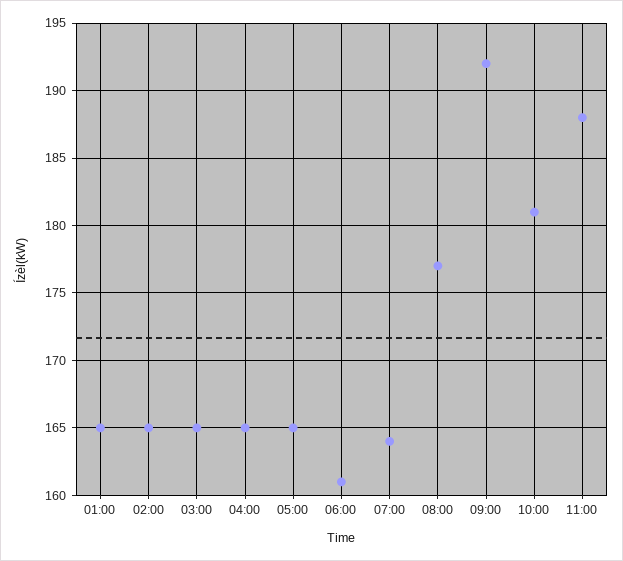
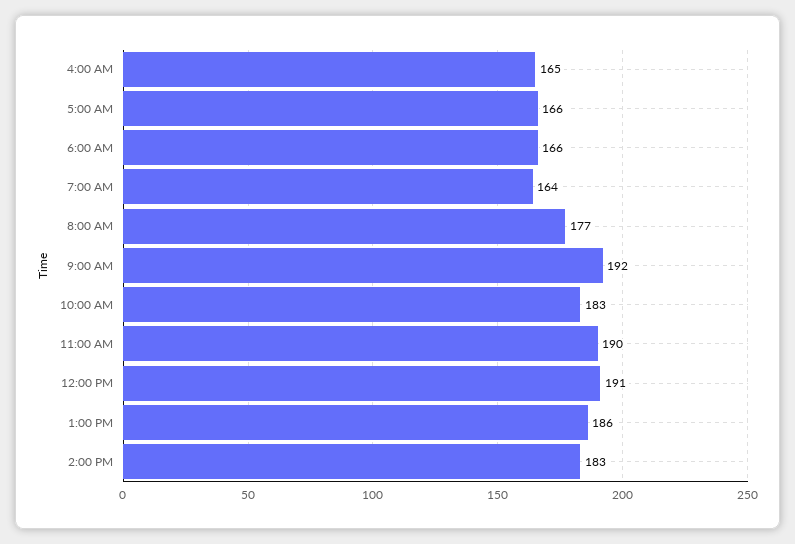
01:00: 165 -> none
02:00: 165 -> none
03:00: 165 -> none
05:00: 165 -> 166
06:00: 161 -> 166
10:00: 181 -> 183
11:00: 188 -> 190
12:00 PM: none -> 191
1:00 PM: none -> 186
2:00 PM: none -> 183

